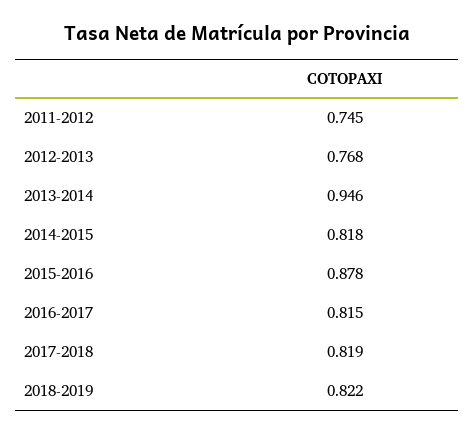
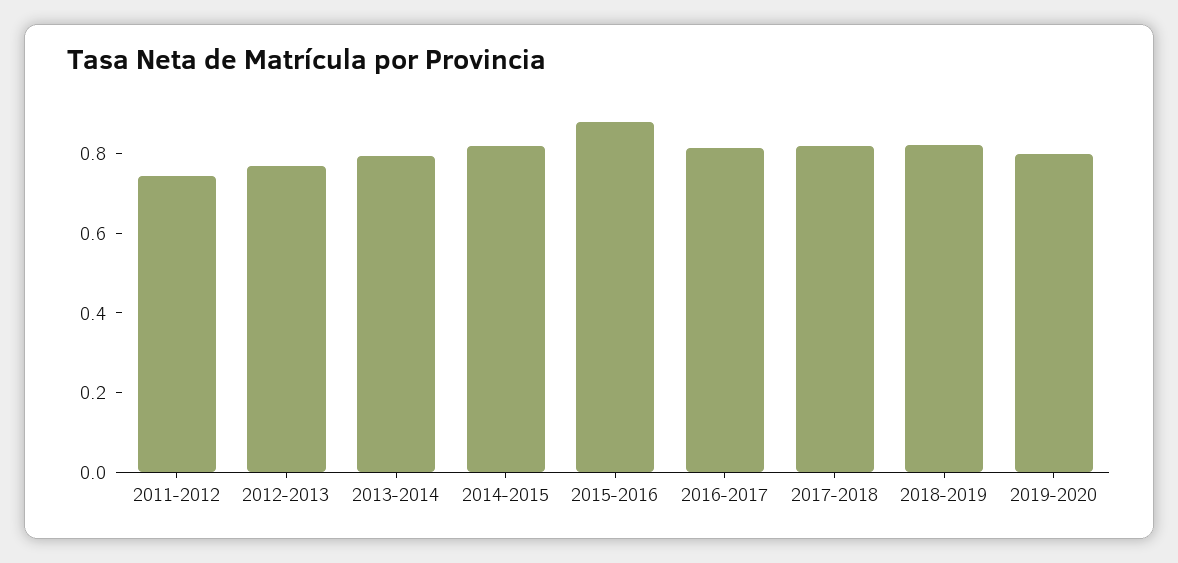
2013-2014: 0.946 -> 0.8
2019-2020: none -> 0.8

